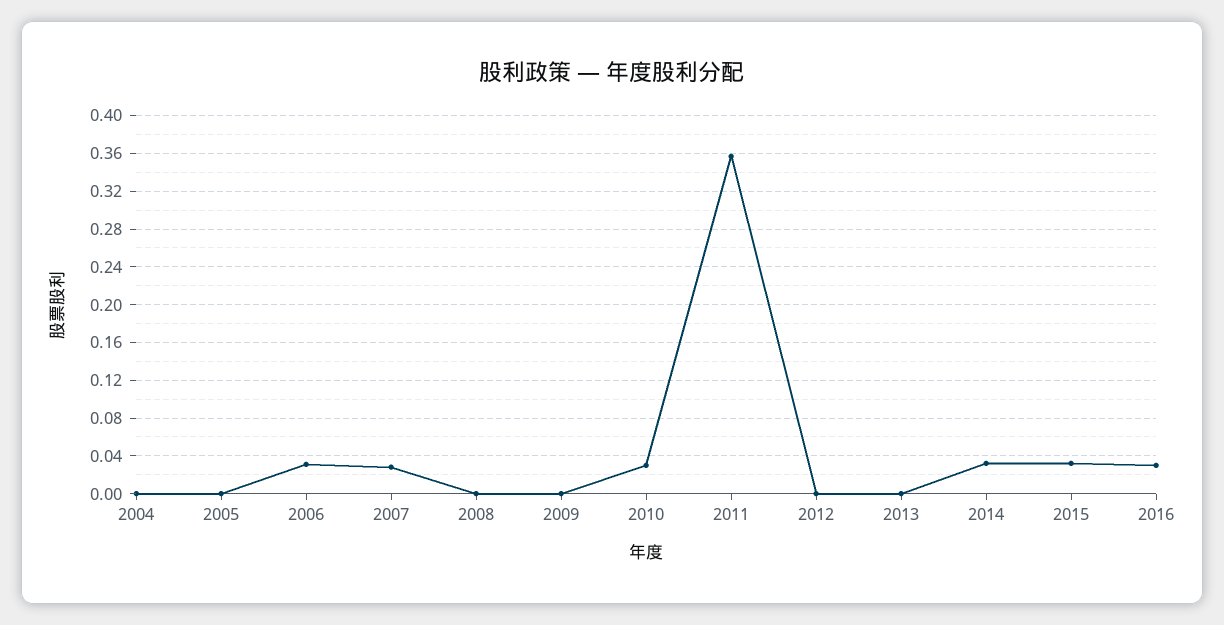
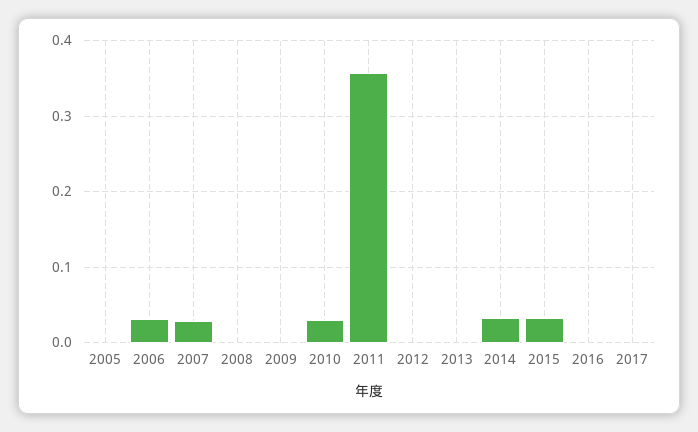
2004: 0 -> none
2016: 0.03 -> 0
2017: none -> 0

